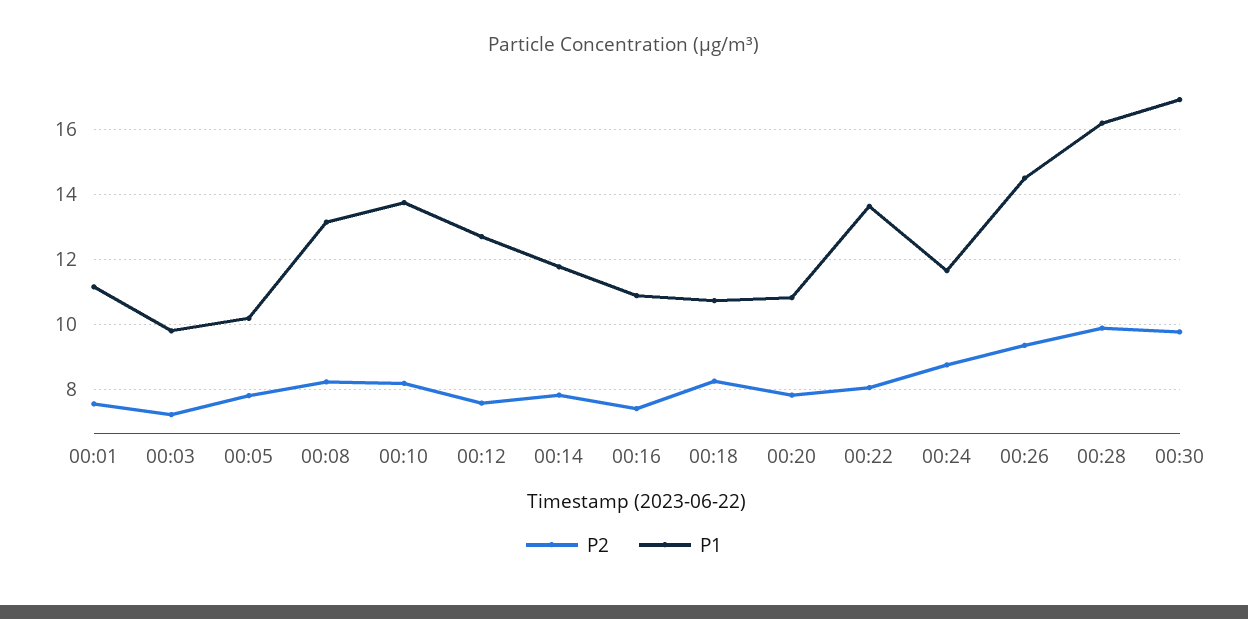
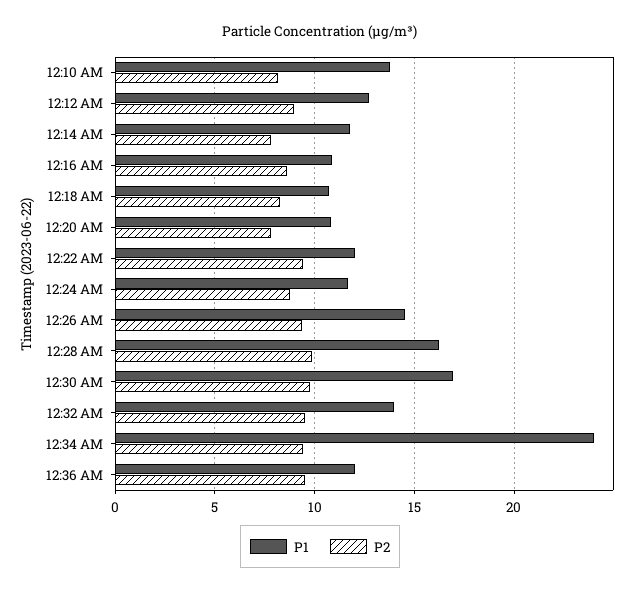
P2, 00:01: 7.6 -> none
P1, 00:01: 11.2 -> none
P2, 00:03: 7.2 -> none
P1, 00:03: 9.8 -> none
P2, 00:05: 7.8 -> none
P1, 00:05: 10.2 -> none
P2, 00:08: 8.2 -> none
P1, 00:08: 13.2 -> none
P2, 00:12: 7.6 -> 9
P2, 00:16: 7.4 -> 8.5
P2, 00:22: 8 -> 9.5
P1, 00:22: 13.6 -> 12
P1, 12:32 AM: none -> 14
P2, 12:32 AM: none -> 9.5
P1, 12:34 AM: none -> 24
P2, 12:34 AM: none -> 9.5
P1, 12:36 AM: none -> 12
P2, 12:36 AM: none -> 9.5

